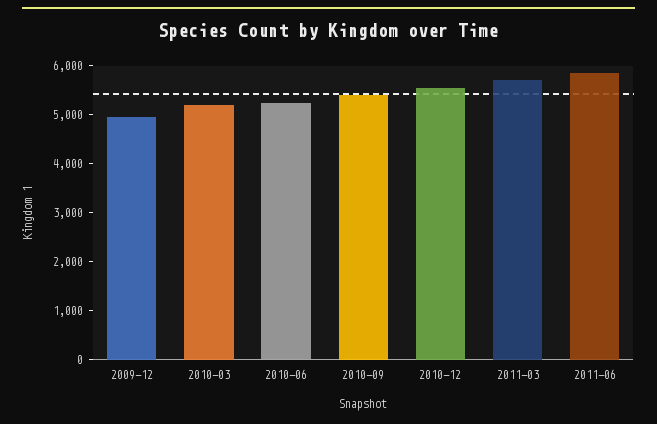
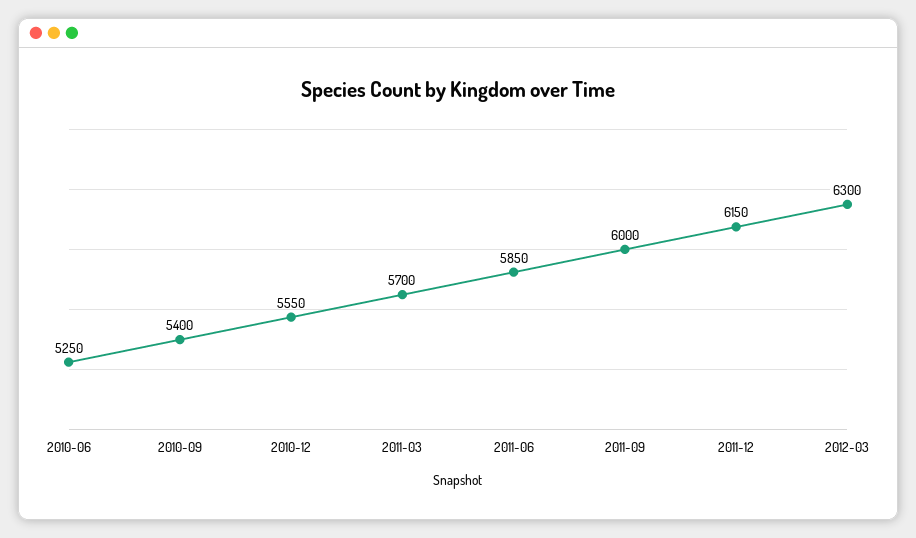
2009-12: 5000 -> none
2010-03: 5200 -> none
2011-09: none -> 6000
2011-12: none -> 6150
2012-03: none -> 6300

